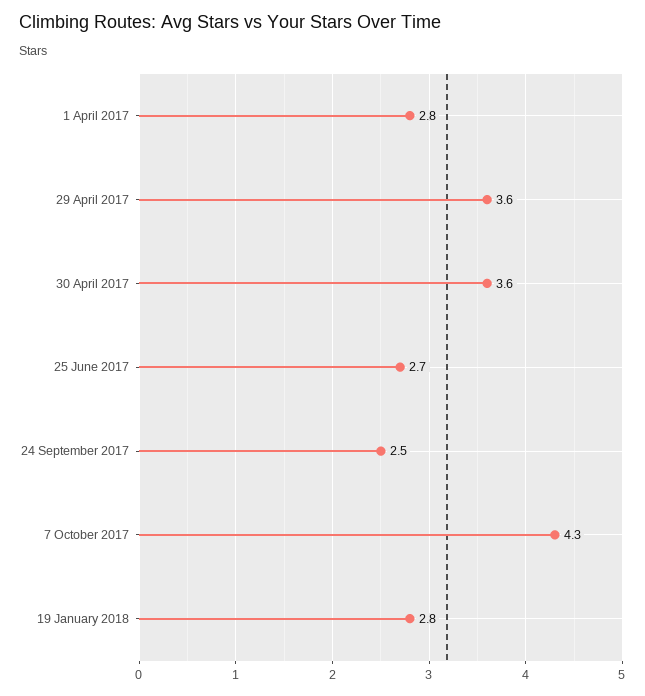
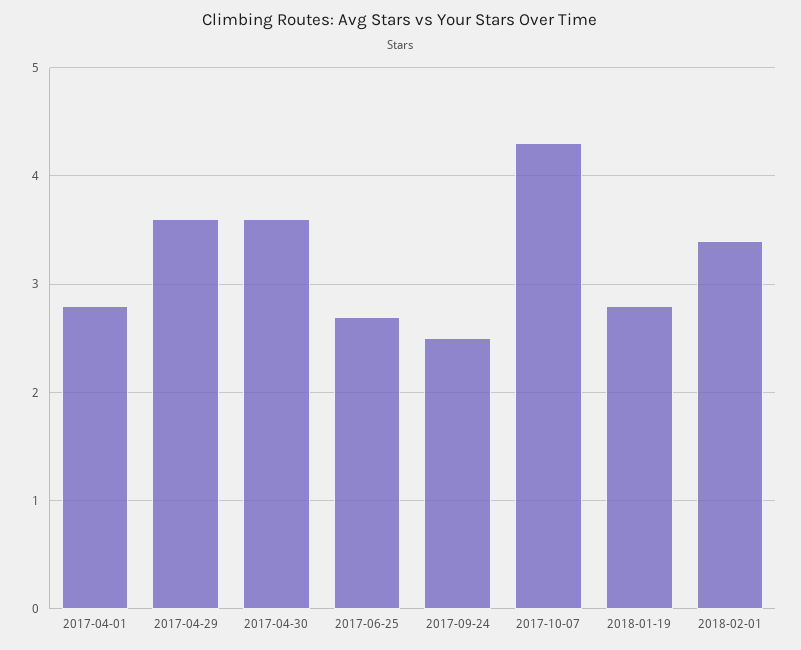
2018-02-01: none -> 3.4

